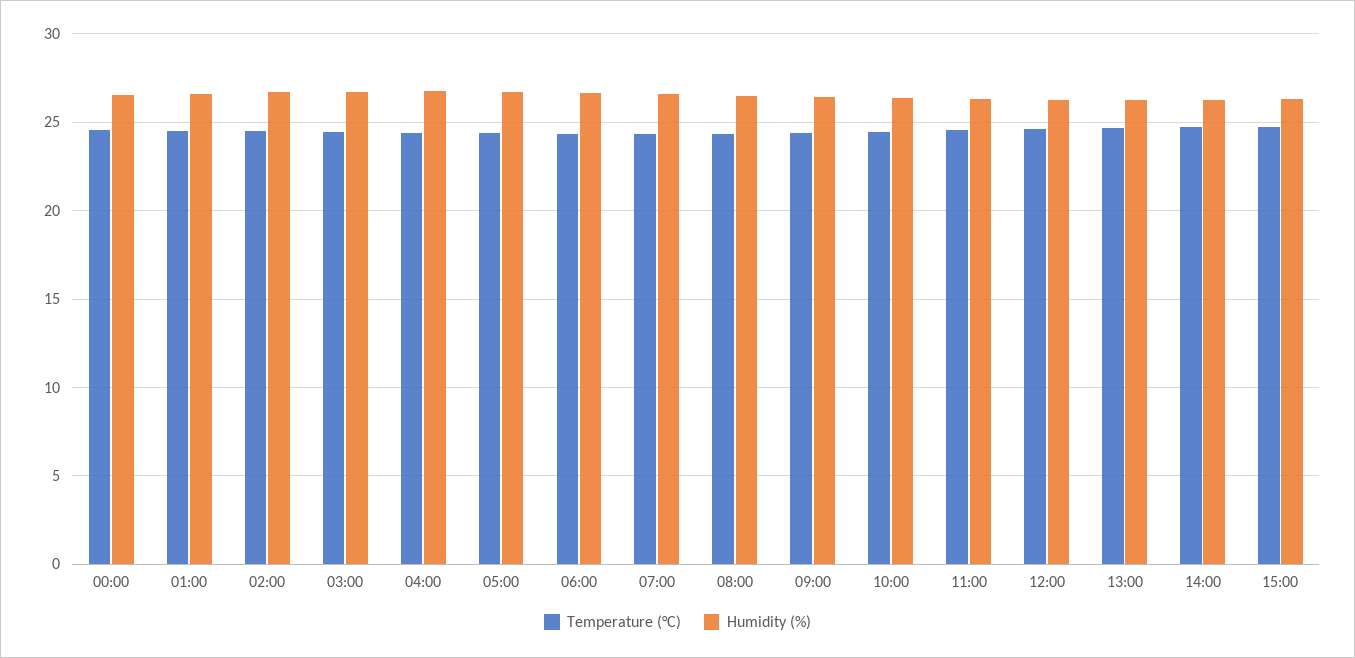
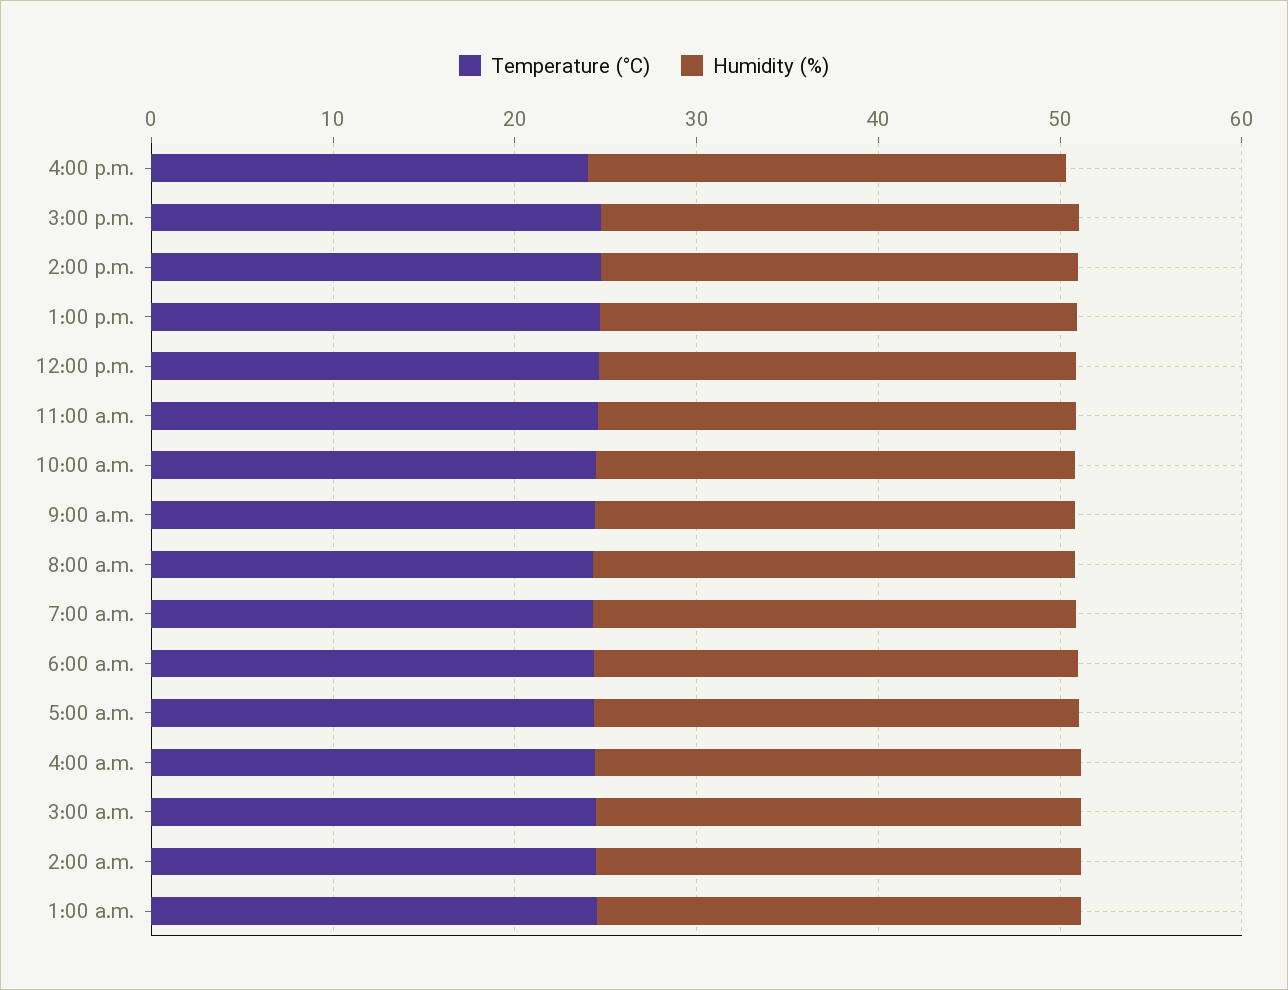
Temperature (°C), 00:00: 24.5 -> none
Humidity (%), 00:00: 26.5 -> none
Temperature (°C), 4:00 p.m.: none -> 24
Humidity (%), 4:00 p.m.: none -> 26

